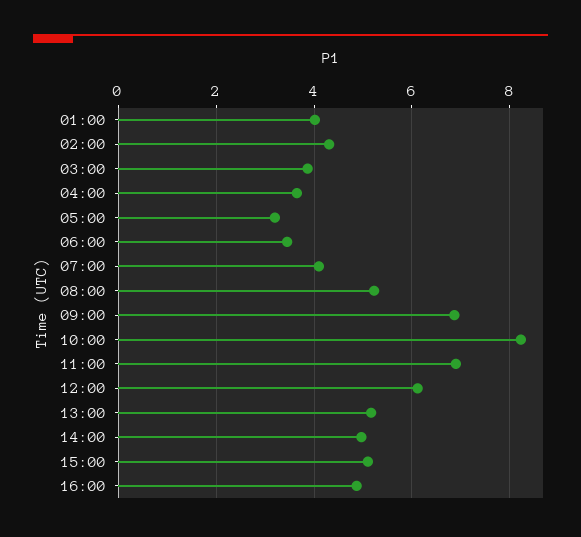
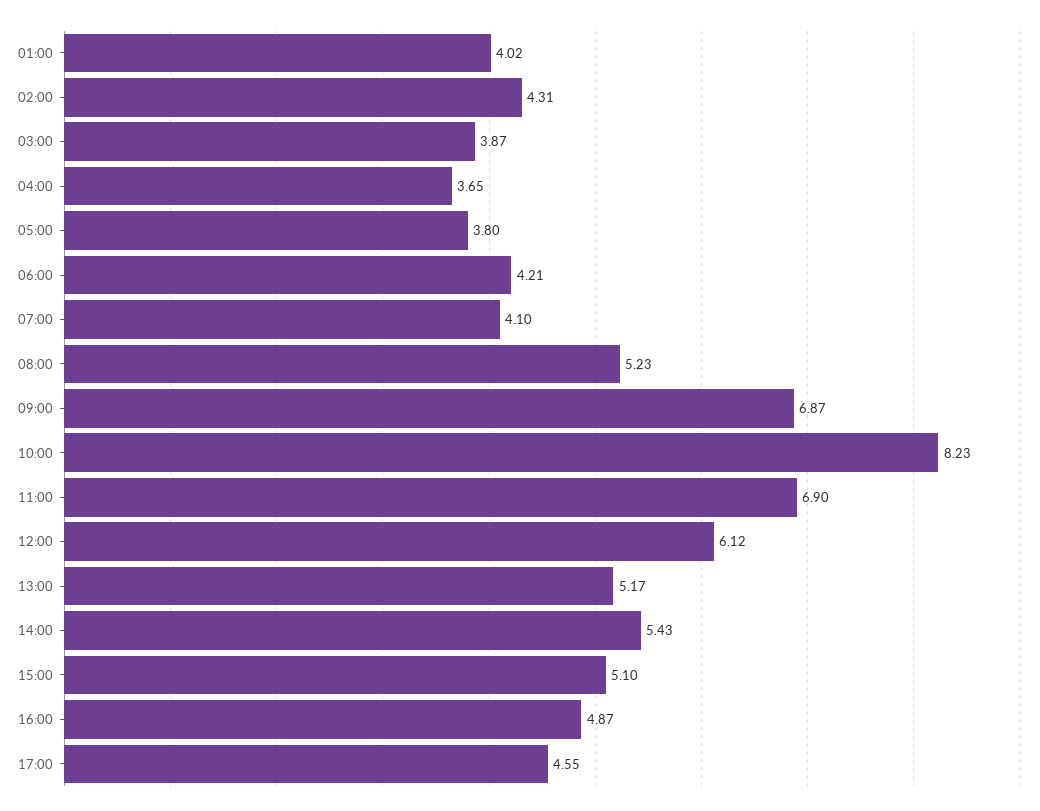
05:00: 3.2 -> 3.8
06:00: 3.4 -> 4.21
14:00: 5 -> 5.43
17:00: none -> 4.55

